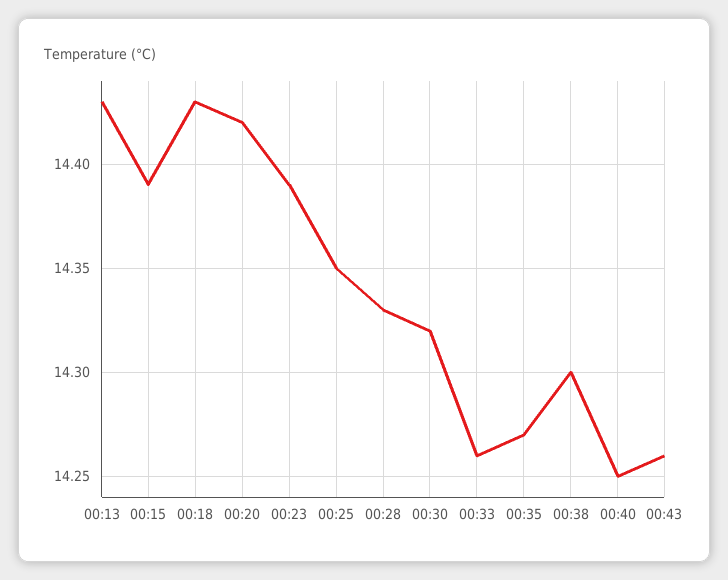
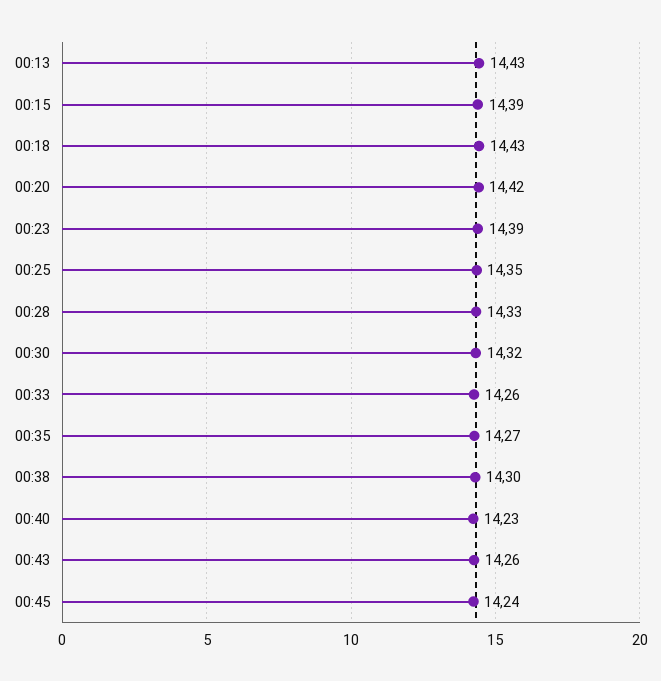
00:40: 14.25 -> 14.23
00:45: none -> 14.24

